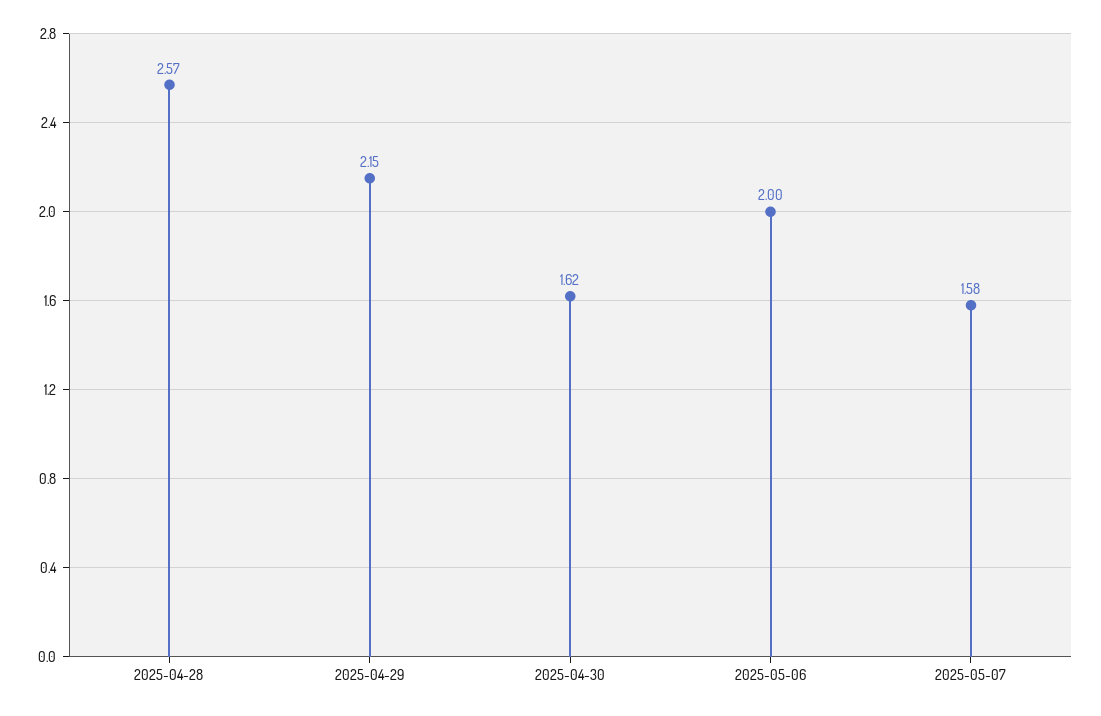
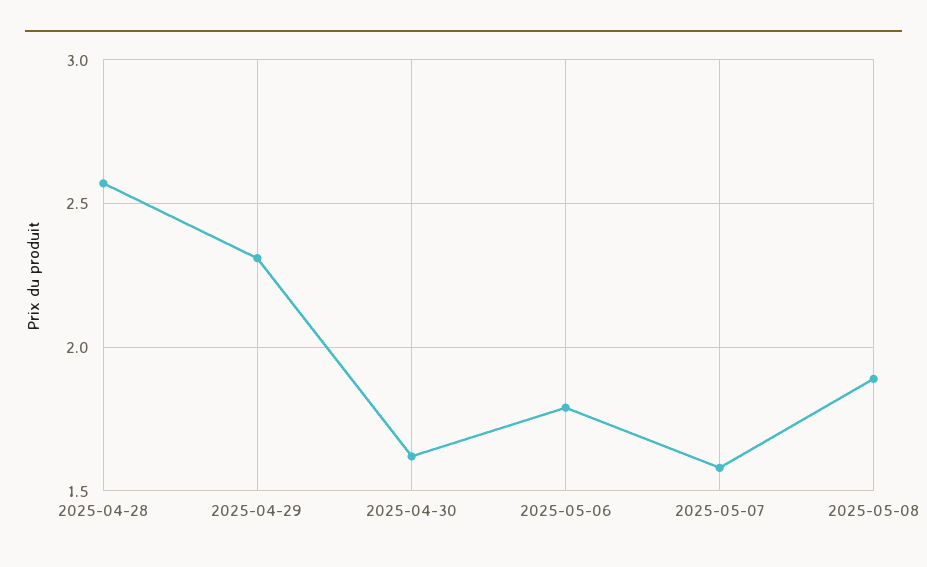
2025-04-29: 2.15 -> 2.3
2025-05-06: 2 -> 1.8
2025-05-08: none -> 1.9

